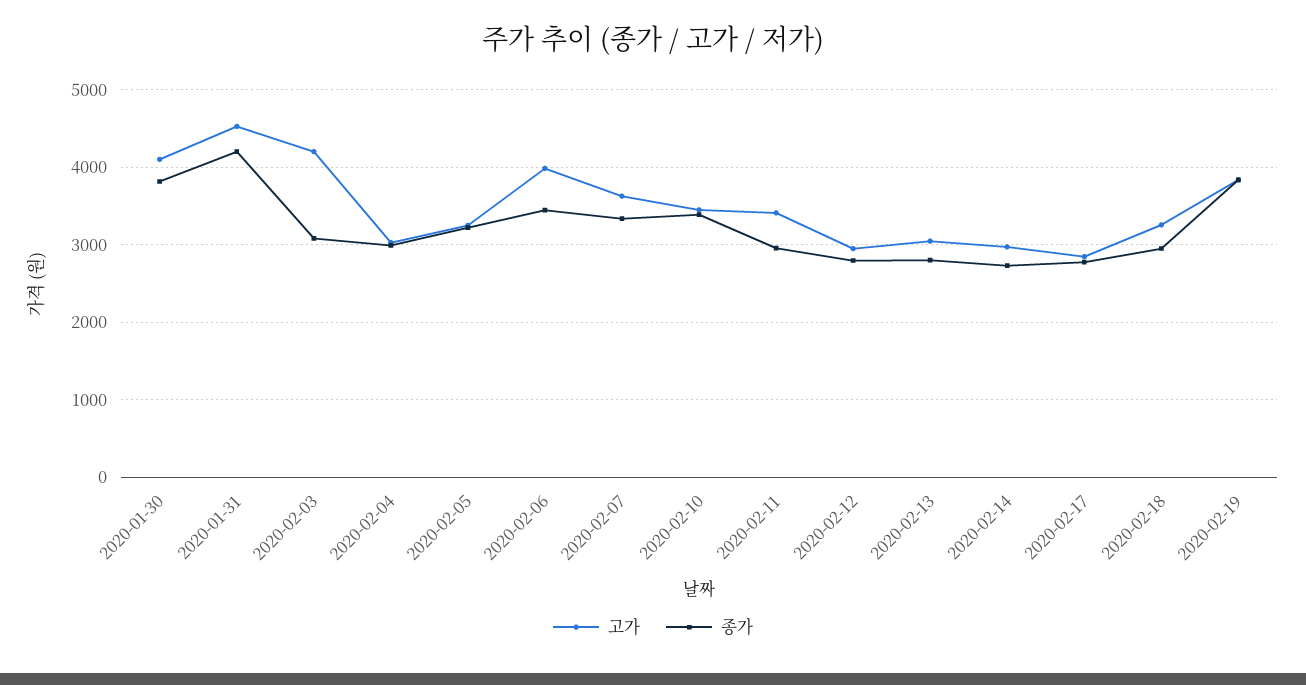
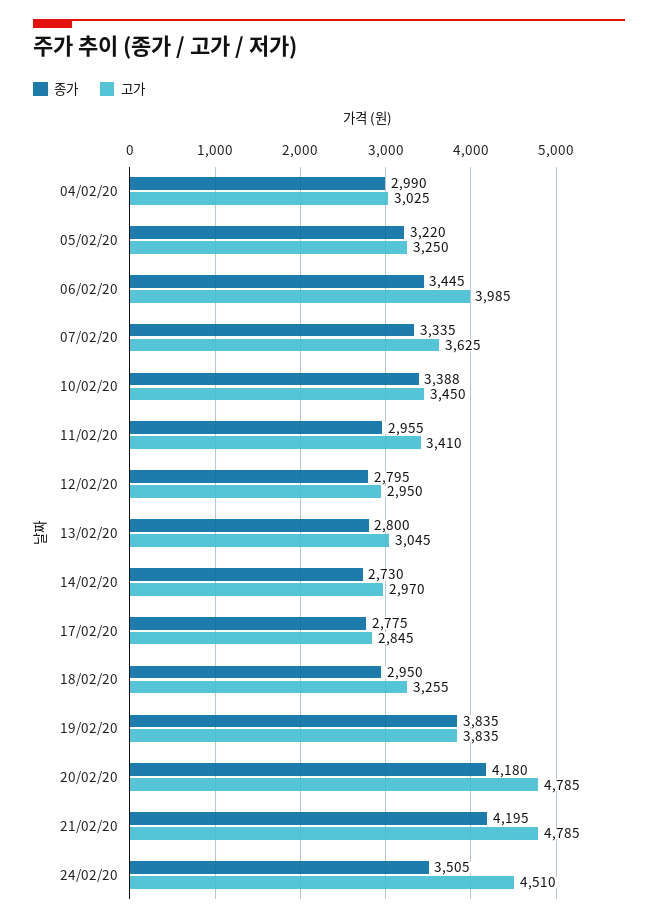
고가, 2020-01-30: 4100 -> none
종가, 2020-01-30: 3800 -> none
고가, 2020-01-31: 4500 -> none
종가, 2020-01-31: 4200 -> none
고가, 2020-02-03: 4200 -> none
종가, 2020-02-03: 3100 -> none
종가, 20/02/20: none -> 4180
고가, 20/02/20: none -> 4785
종가, 21/02/20: none -> 4195
고가, 21/02/20: none -> 4785
종가, 24/02/20: none -> 3505
고가, 24/02/20: none -> 4510

